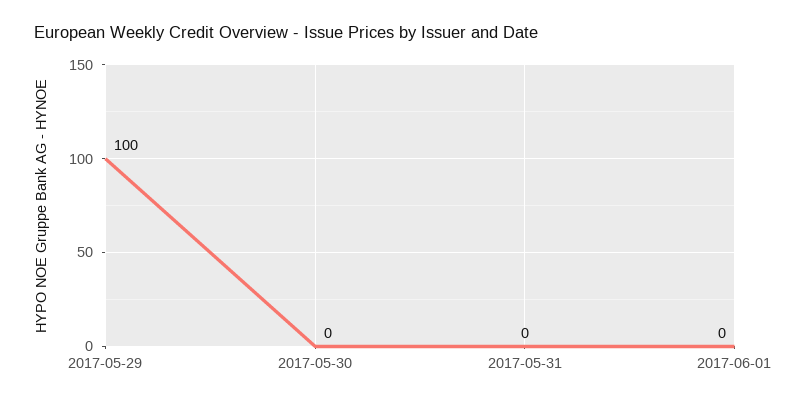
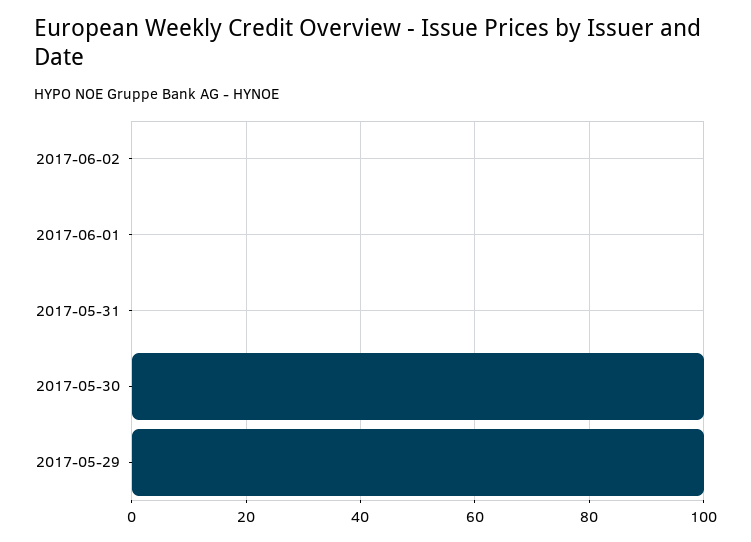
2017-05-30: 0 -> 100
2017-06-02: none -> 0

